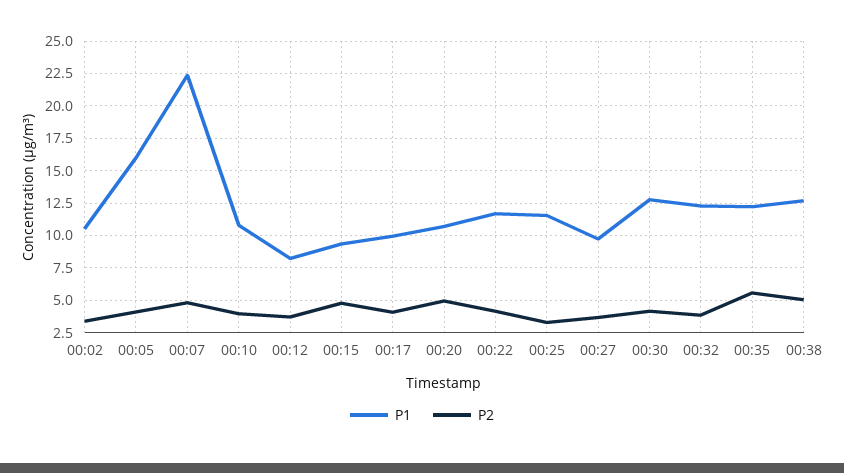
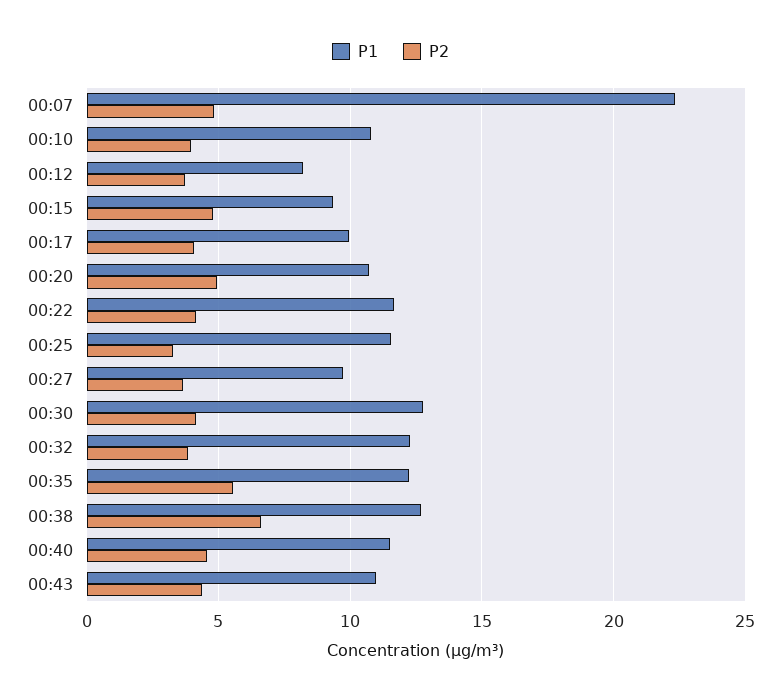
P1, 00:02: 10.5 -> none
P2, 00:02: 3.5 -> none
P1, 00:05: 16 -> none
P2, 00:05: 4 -> none
P2, 00:38: 5 -> 6.5
P1, 00:40: none -> 11.5
P2, 00:40: none -> 4.5
P1, 00:43: none -> 11
P2, 00:43: none -> 4.5

